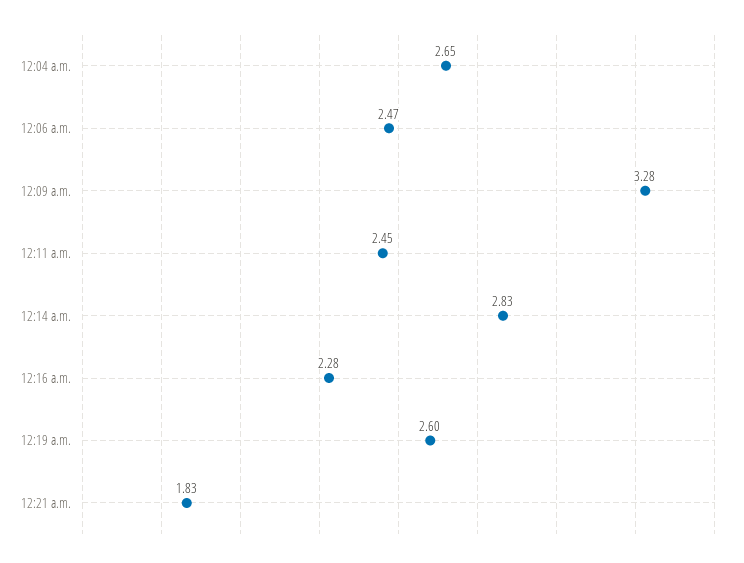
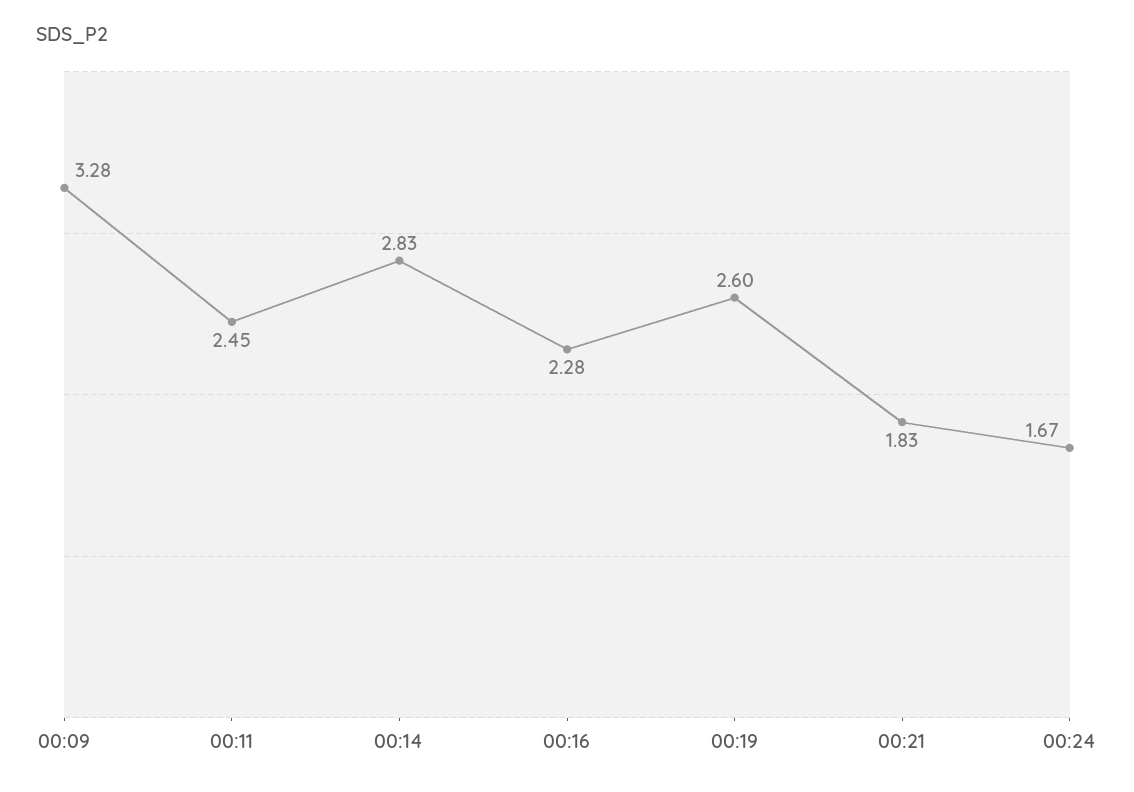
12:04 a.m.: 2.65 -> none
12:06 a.m.: 2.47 -> none
00:24: none -> 1.67

